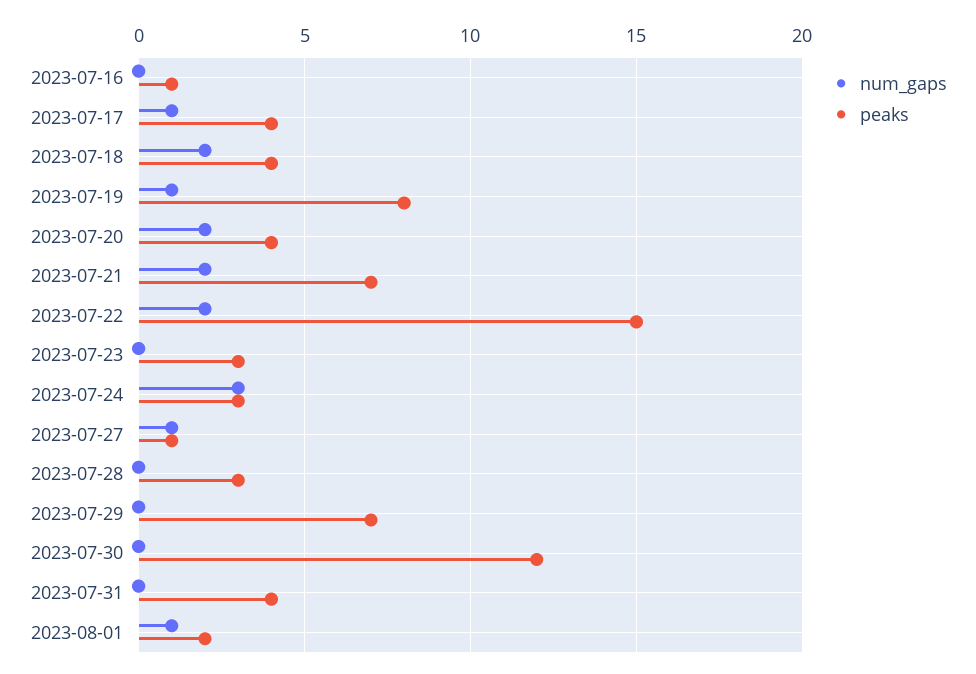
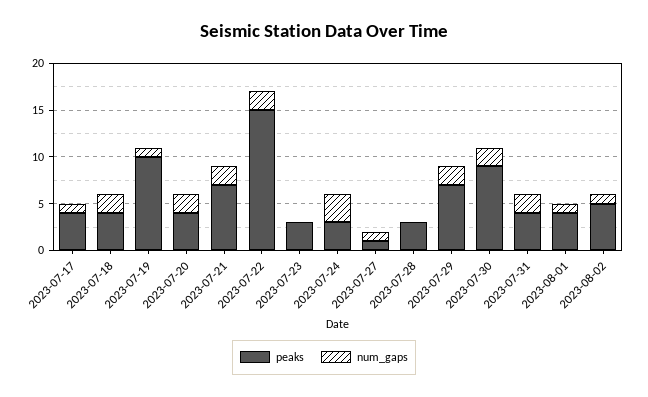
num_gaps, 2023-07-16: 0 -> none
peaks, 2023-07-16: 1 -> none
peaks, 2023-07-19: 8 -> 10
num_gaps, 2023-07-29: 0 -> 2
num_gaps, 2023-07-30: 0 -> 2
peaks, 2023-07-30: 12 -> 9
num_gaps, 2023-07-31: 0 -> 2
peaks, 2023-08-01: 2 -> 4
peaks, 2023-08-02: none -> 5
num_gaps, 2023-08-02: none -> 1

